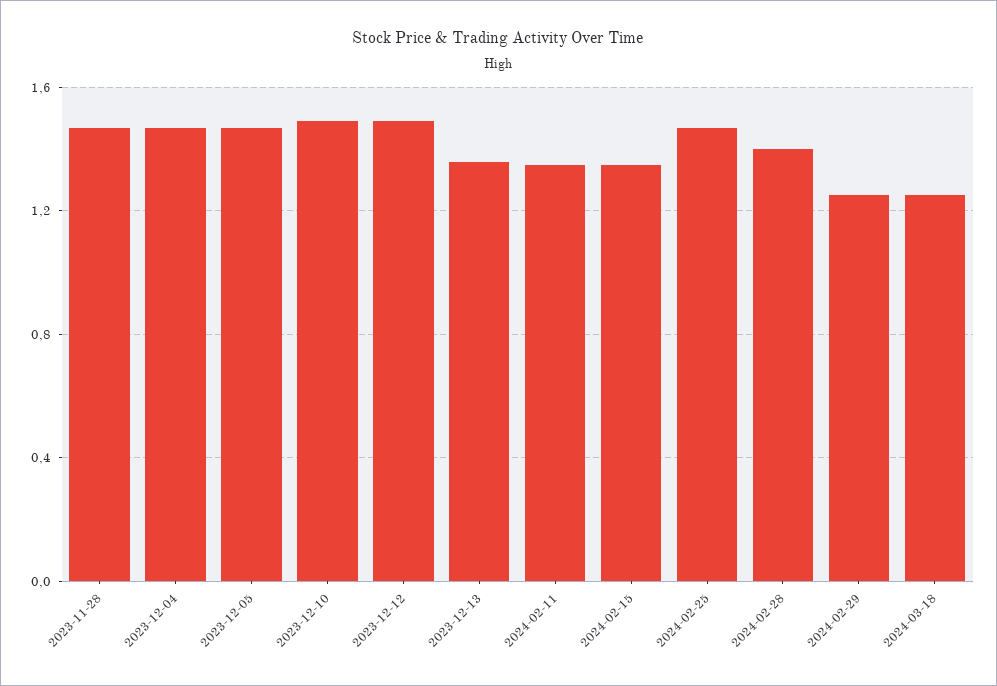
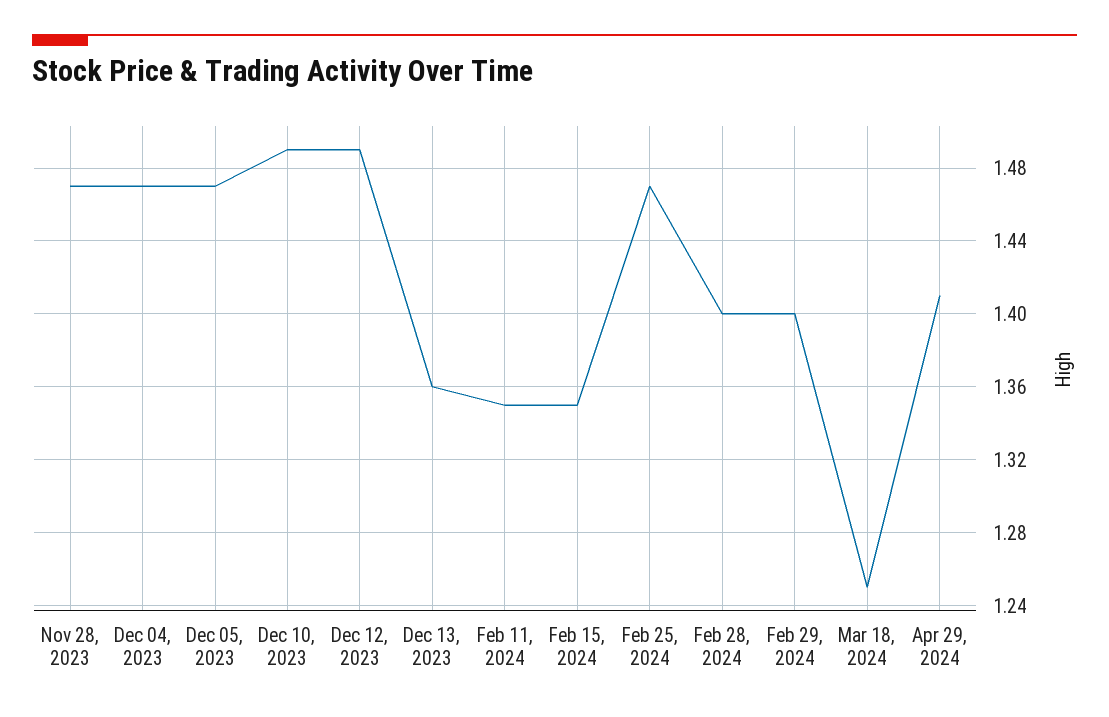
2024-02-29: 1.25 -> 1.4
Apr 29, 2024: none -> 1.41

